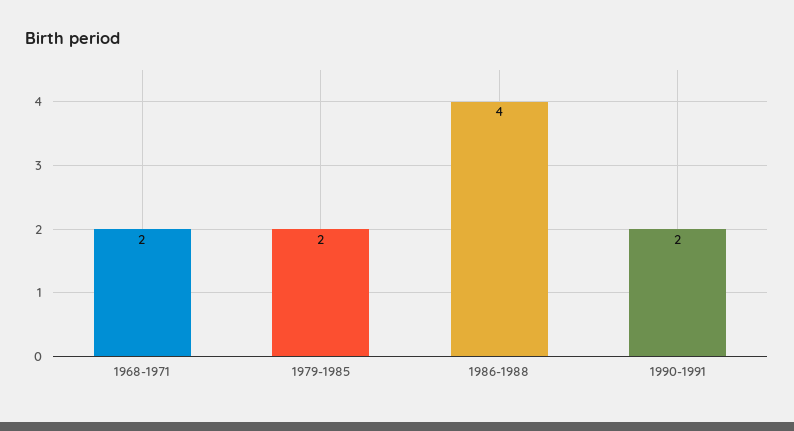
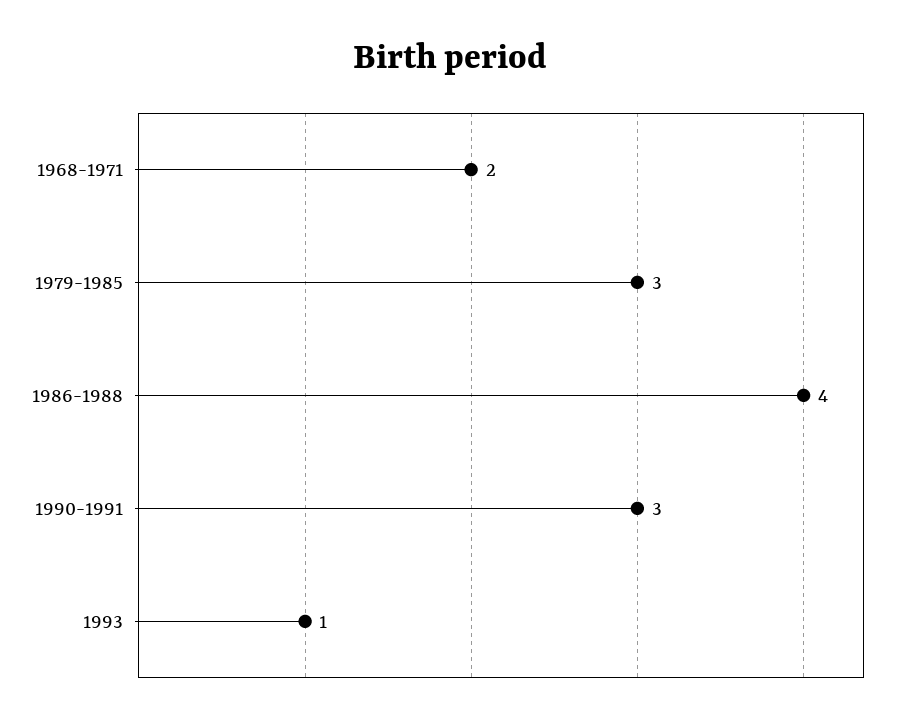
1979-1985: 2 -> 3
1990-1991: 2 -> 3
1993: none -> 1

